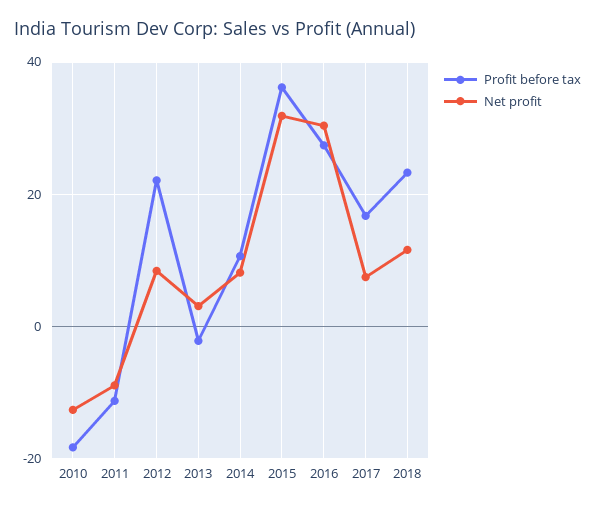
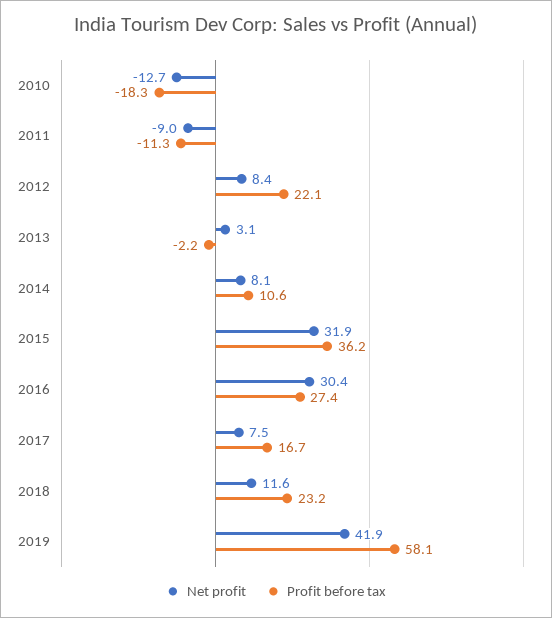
Net profit, 2019: none -> 41.9
Profit before tax, 2019: none -> 58.1

